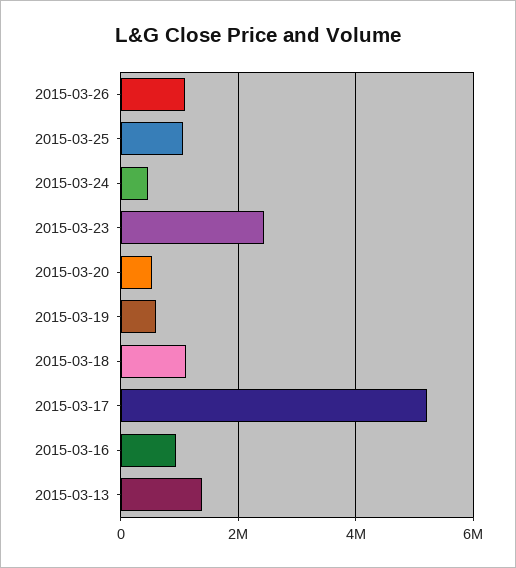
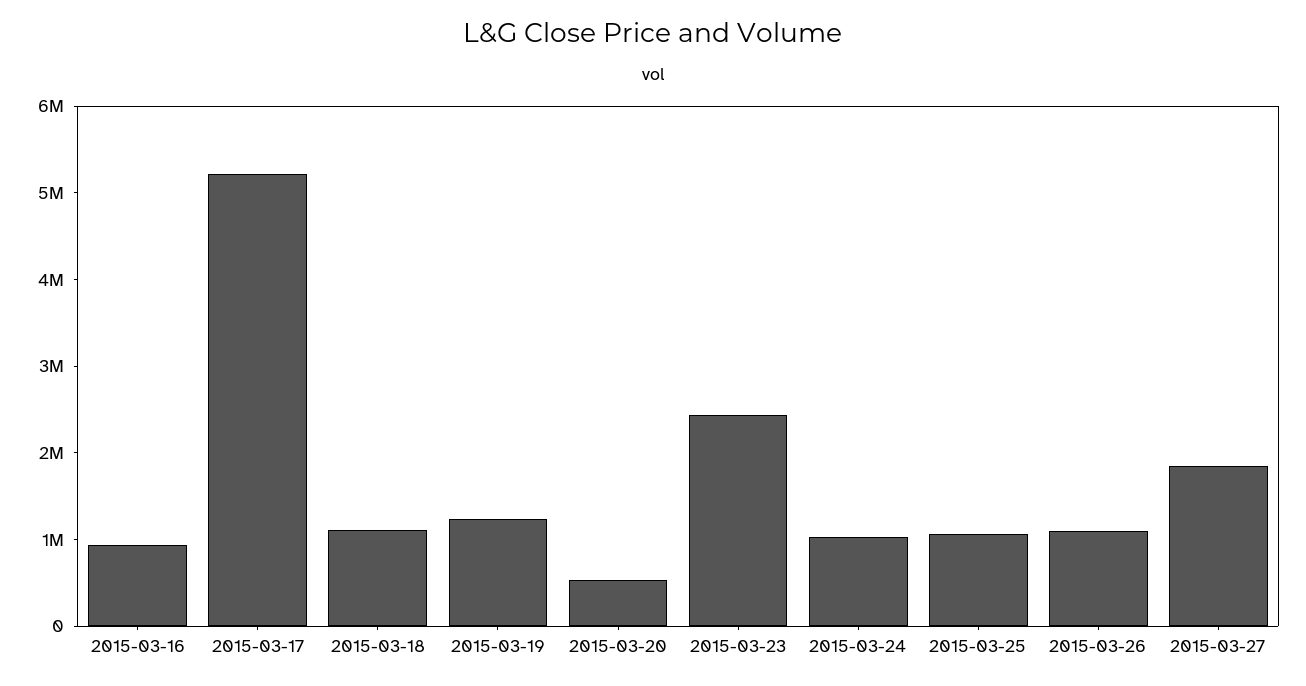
2015-03-24: 400000 -> 1000000
2015-03-19: 600000 -> 1200000
2015-03-13: 1400000 -> none
2015-03-27: none -> 1800000

